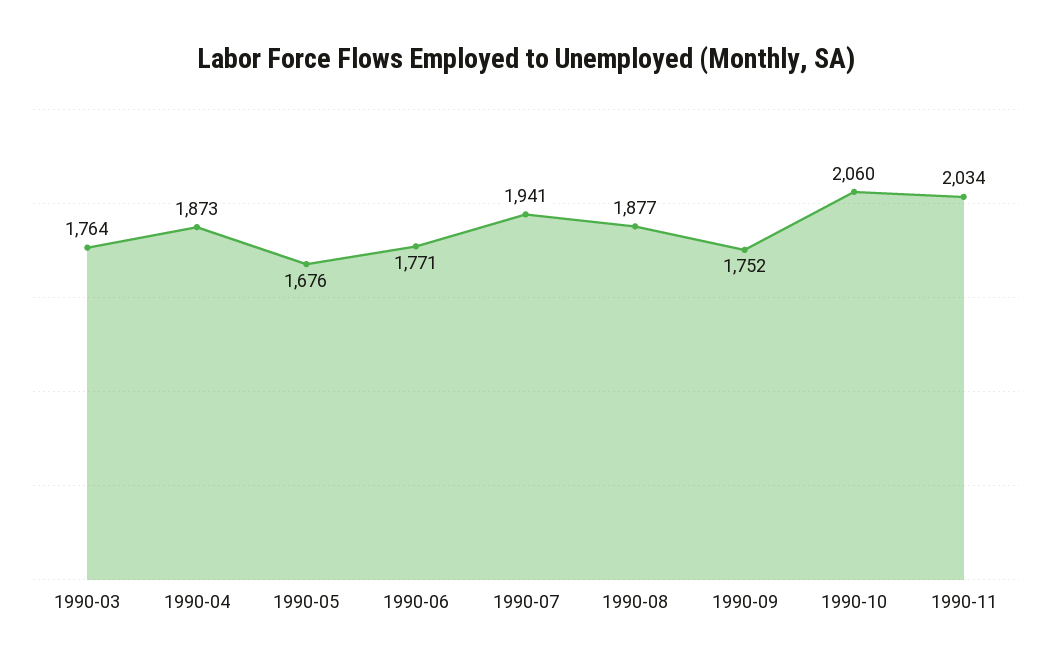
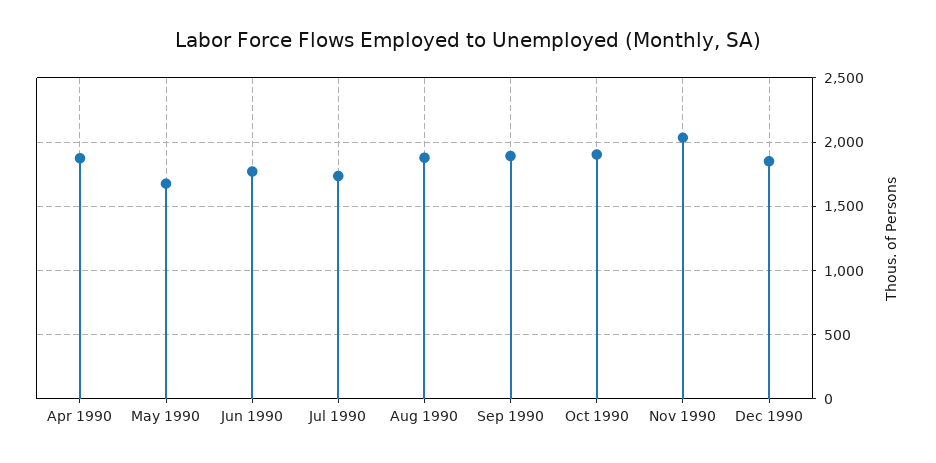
1990-03: 1764 -> none
1990-07: 1941 -> 1750
1990-09: 1752 -> 1900
1990-10: 2060 -> 1900
Dec 1990: none -> 1850

